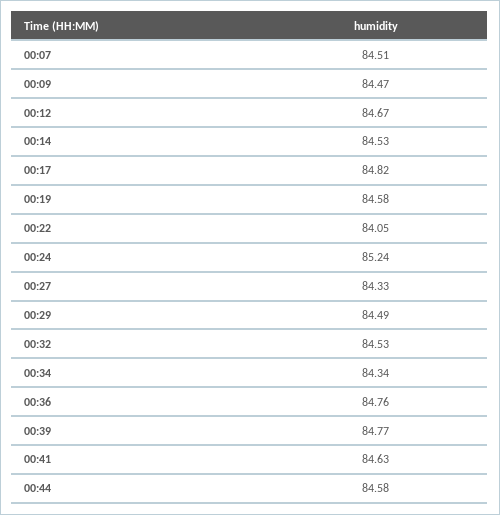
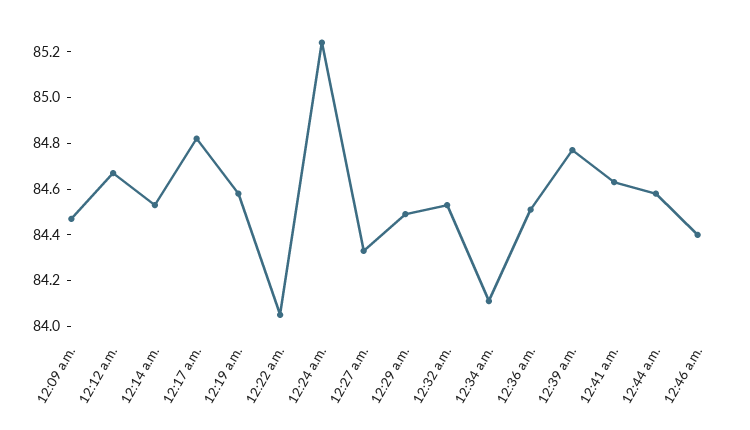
00:07: 84.51 -> none
00:34: 84.34 -> 84.1
00:36: 84.76 -> 84.5
12:46 a.m.: none -> 84.4

